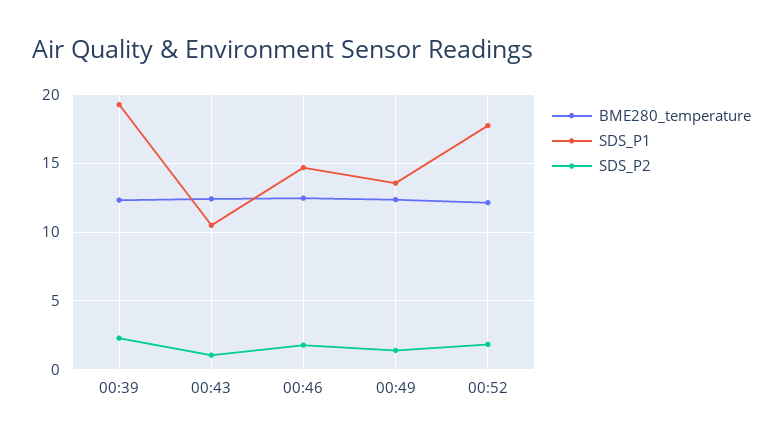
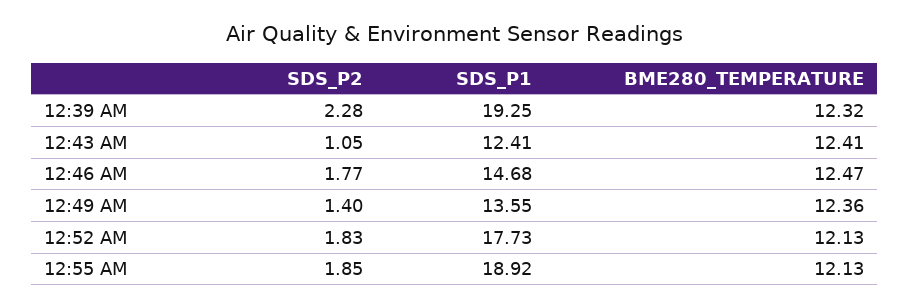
SDS_P1, 00:43: 10.5 -> 12.41
SDS_P2, 12:55 AM: none -> 1.85
SDS_P1, 12:55 AM: none -> 18.92
BME280_temperature, 12:55 AM: none -> 12.13

